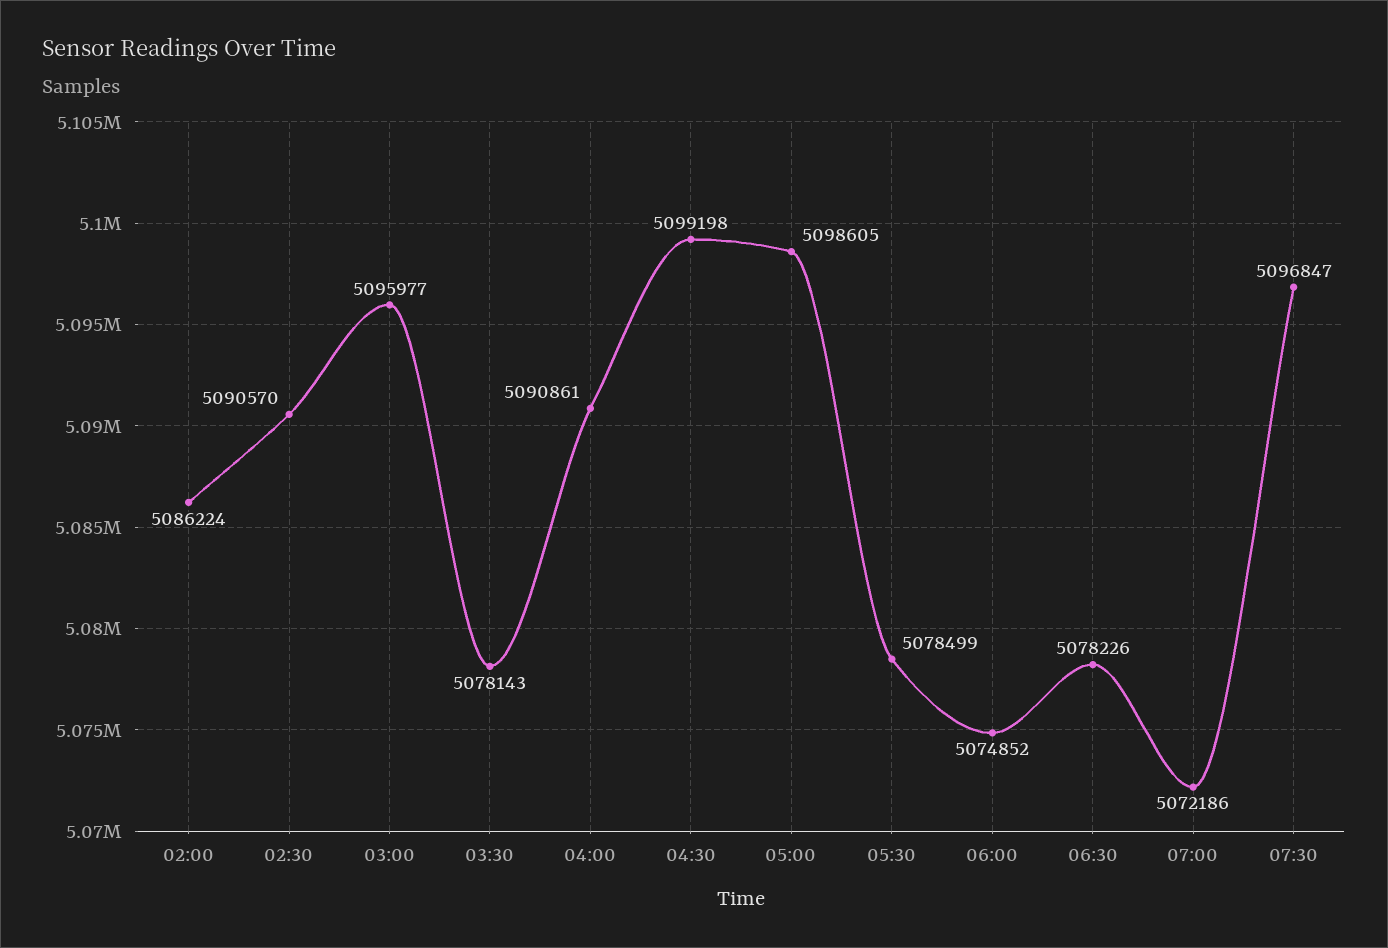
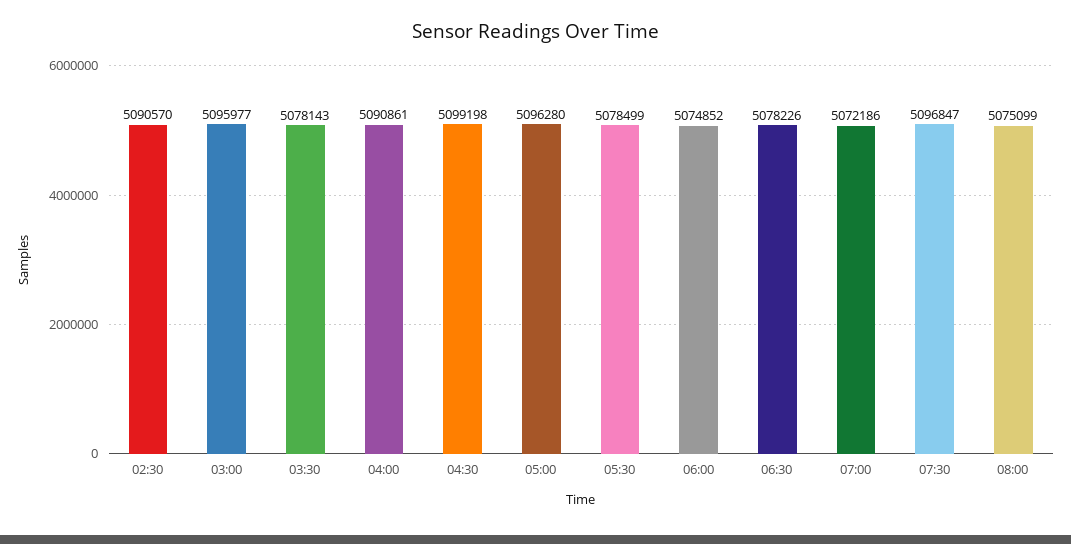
02:00: 5086224 -> none
05:00: 5098605 -> 5096280
08:00: none -> 5075099

